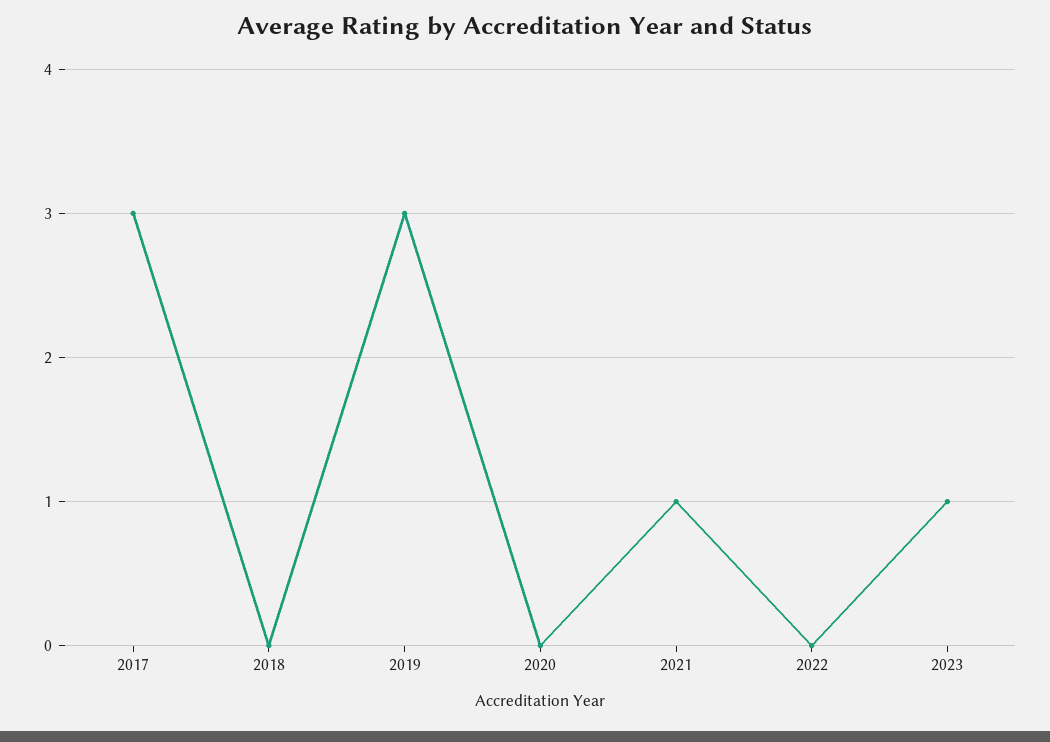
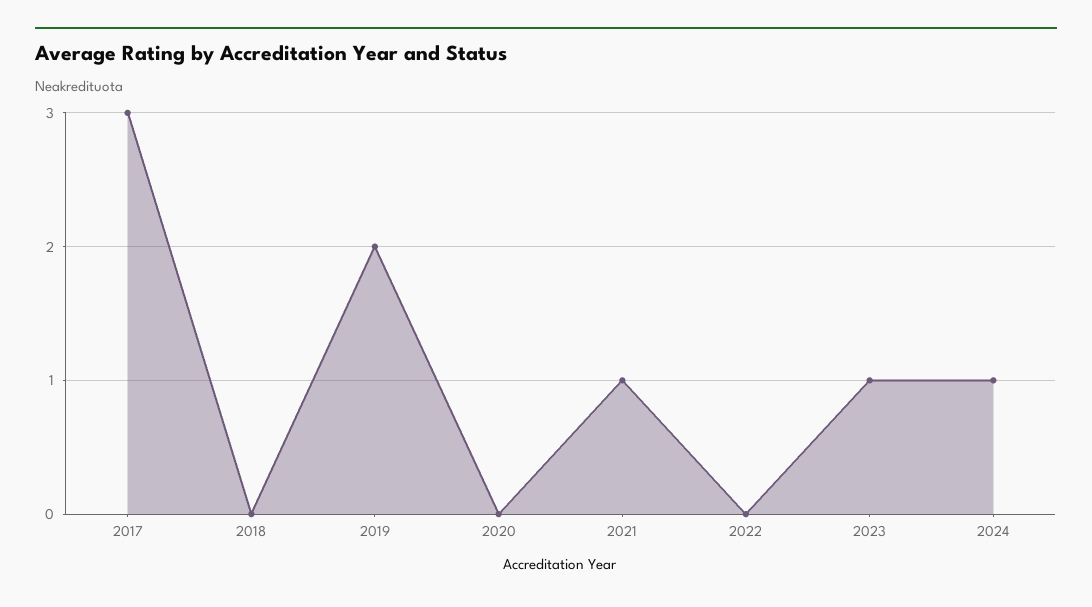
2019: 3 -> 2
2024: none -> 1

